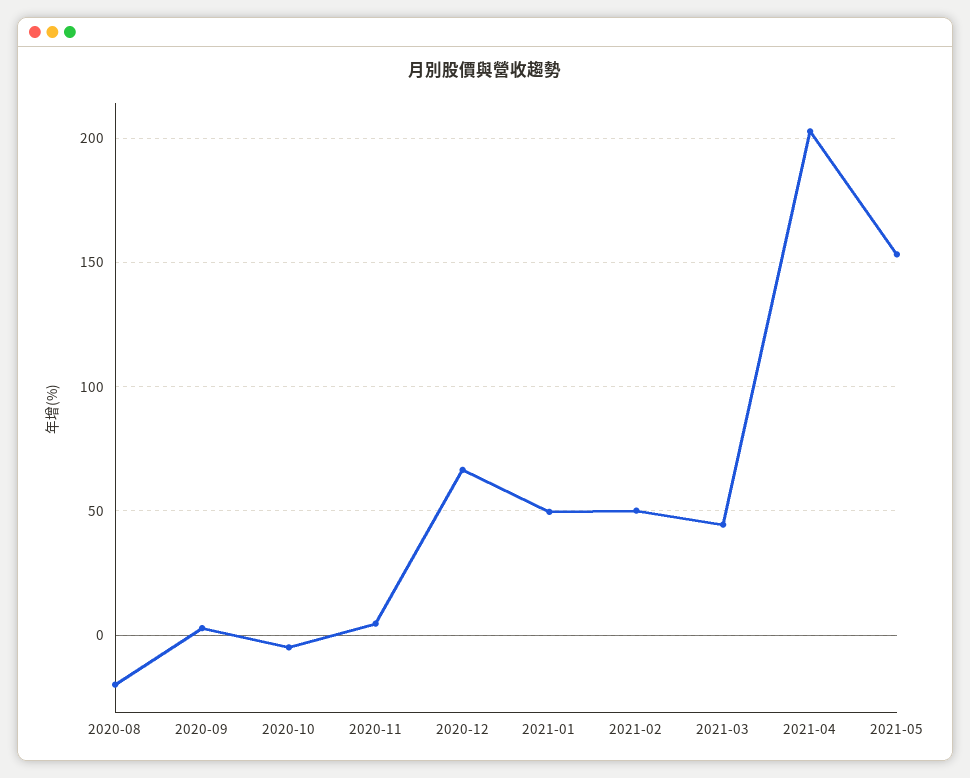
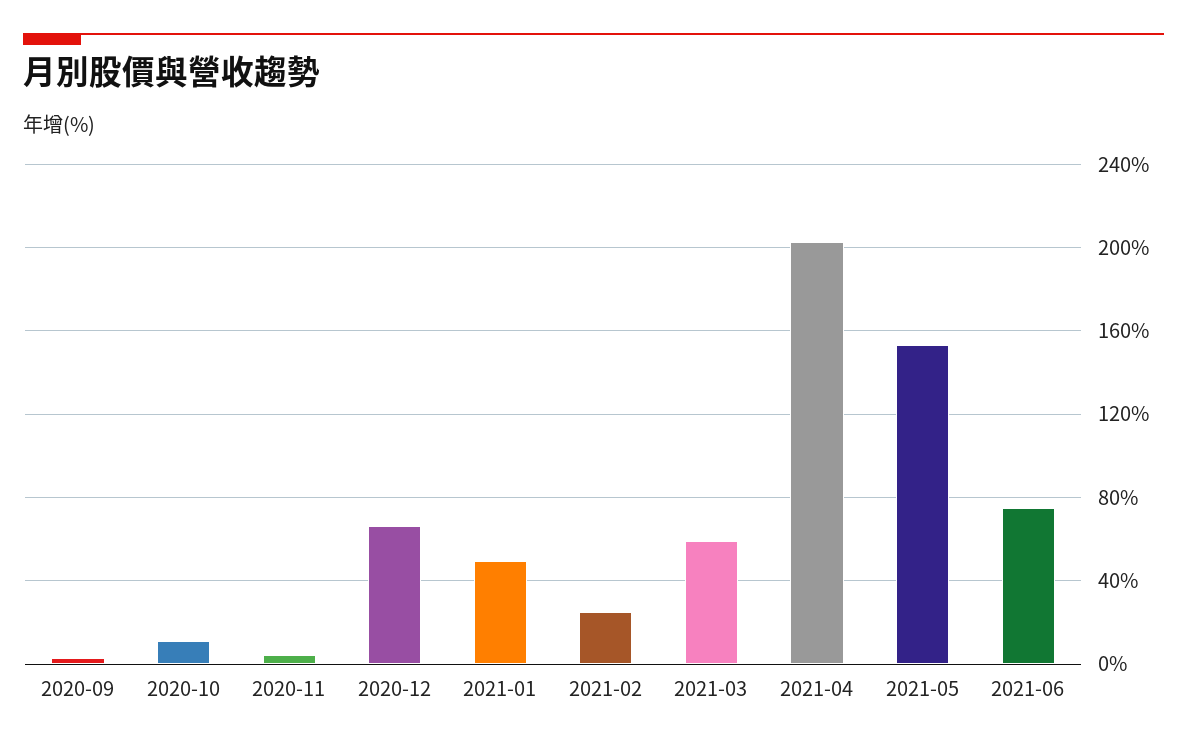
2020-08: -20 -> none
2020-10: -5 -> 10
2021-02: 50 -> 25
2021-03: 45 -> 60
2021-06: none -> 75

